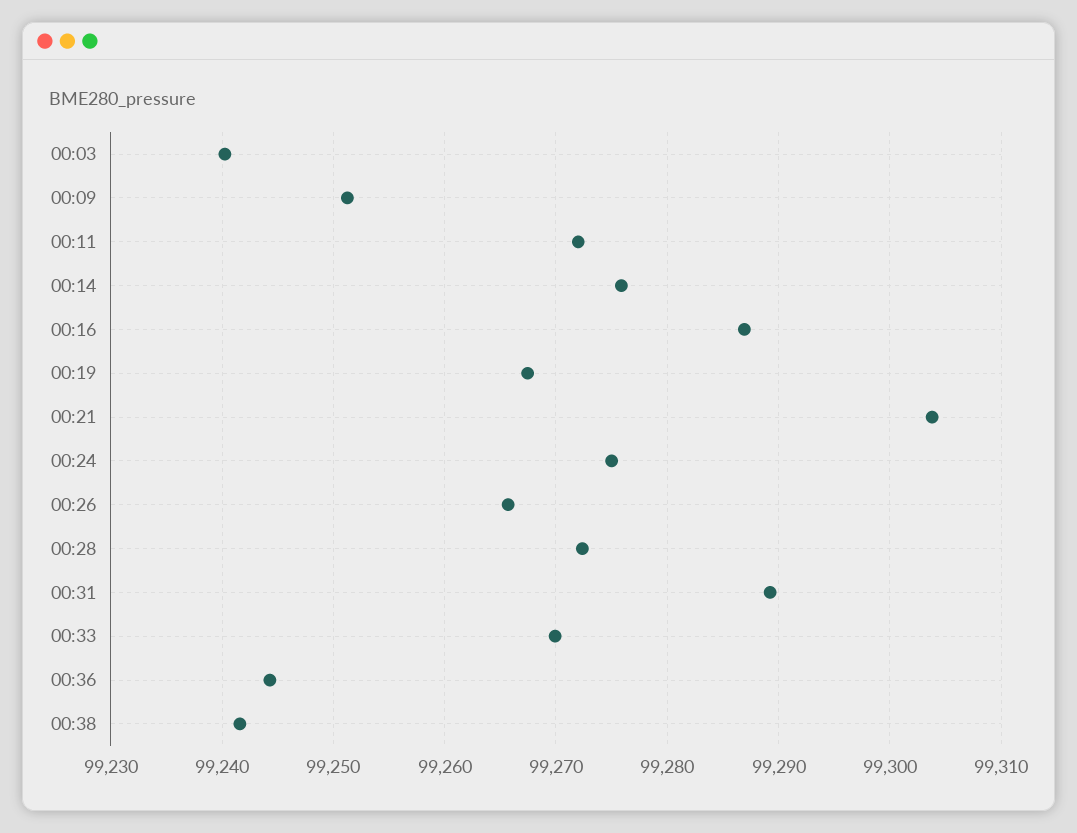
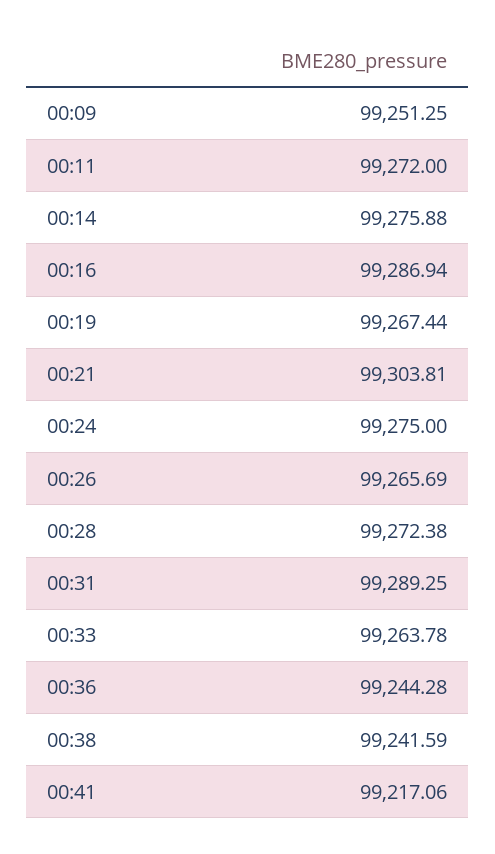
00:03: 99240 -> none
00:33: 99270 -> 99263.78
00:41: none -> 99217.06

